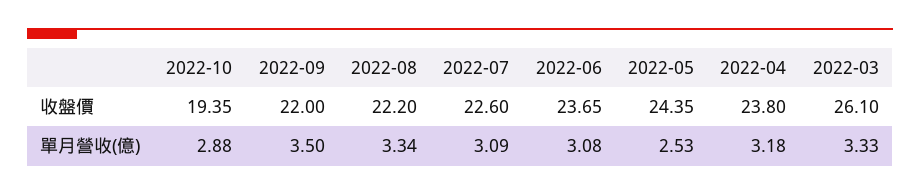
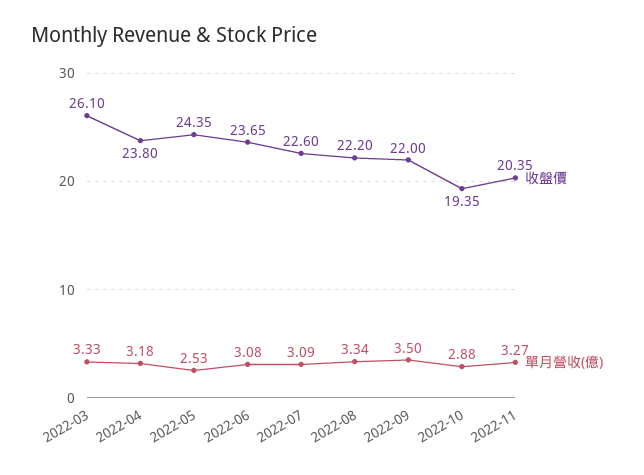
收盤價, 2022-11: none -> 20.35
單月營收(億), 2022-11: none -> 3.27

